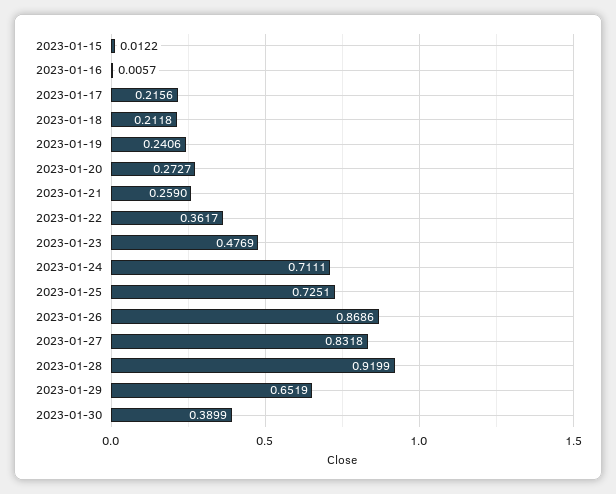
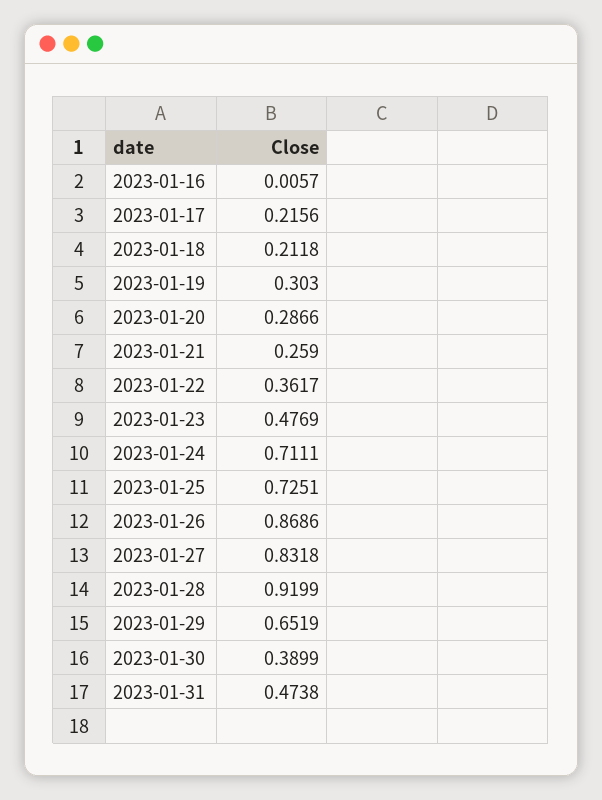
2023-01-15: 0.0122 -> none
2023-01-19: 0.2406 -> 0.303
2023-01-20: 0.2727 -> 0.2866
2023-01-31: none -> 0.4738

